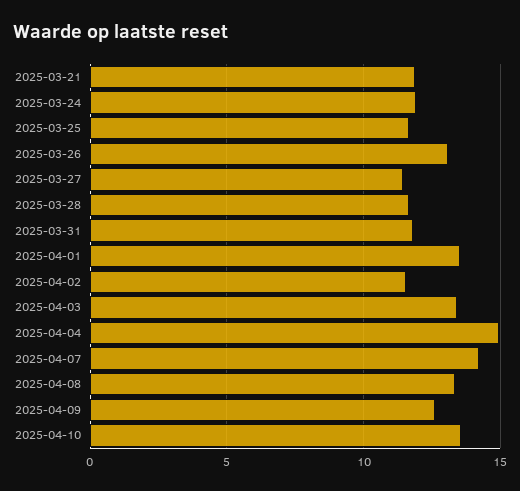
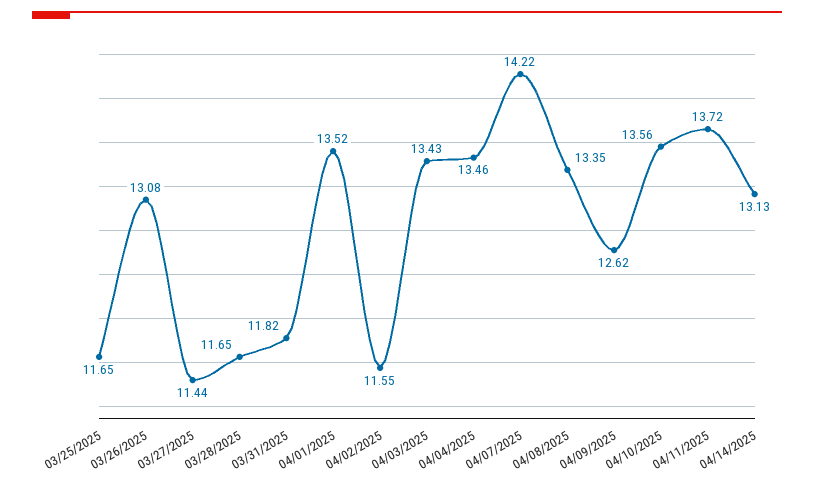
2025-03-21: 12 -> none
2025-03-24: 12 -> none
2025-04-04: 15 -> 13.46
04/11/2025: none -> 13.72
04/14/2025: none -> 13.13

